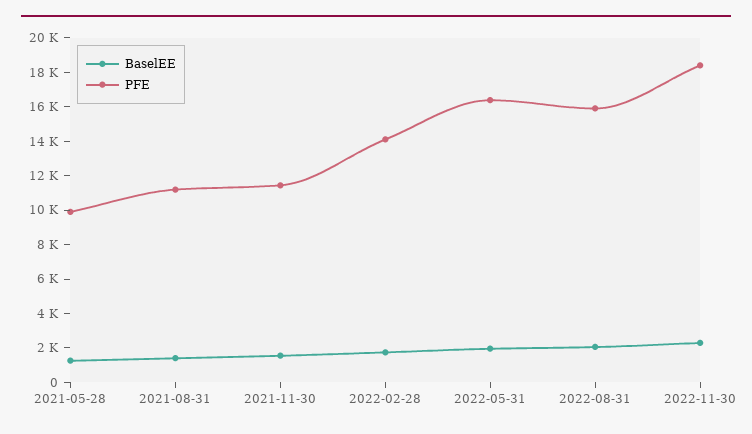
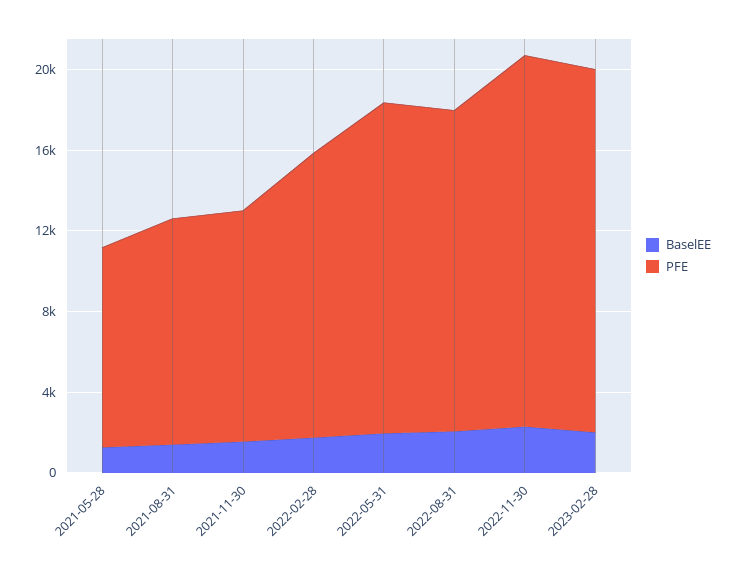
BaselEE, 2023-02-28: none -> 2000
PFE, 2023-02-28: none -> 18000

